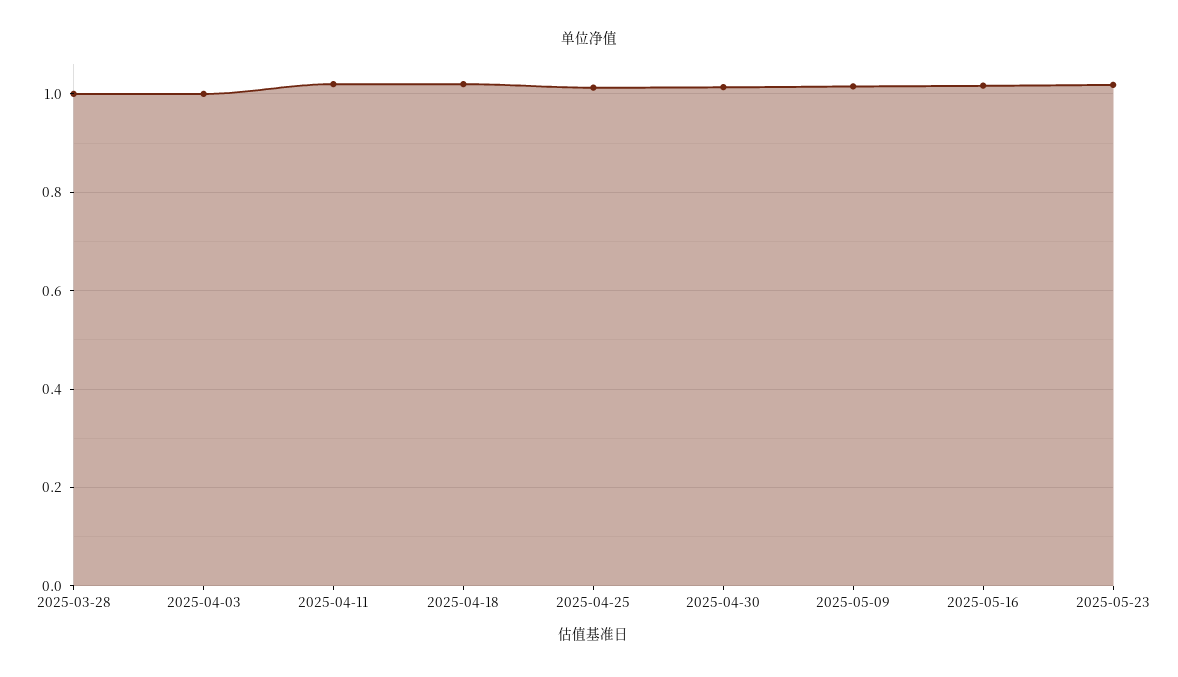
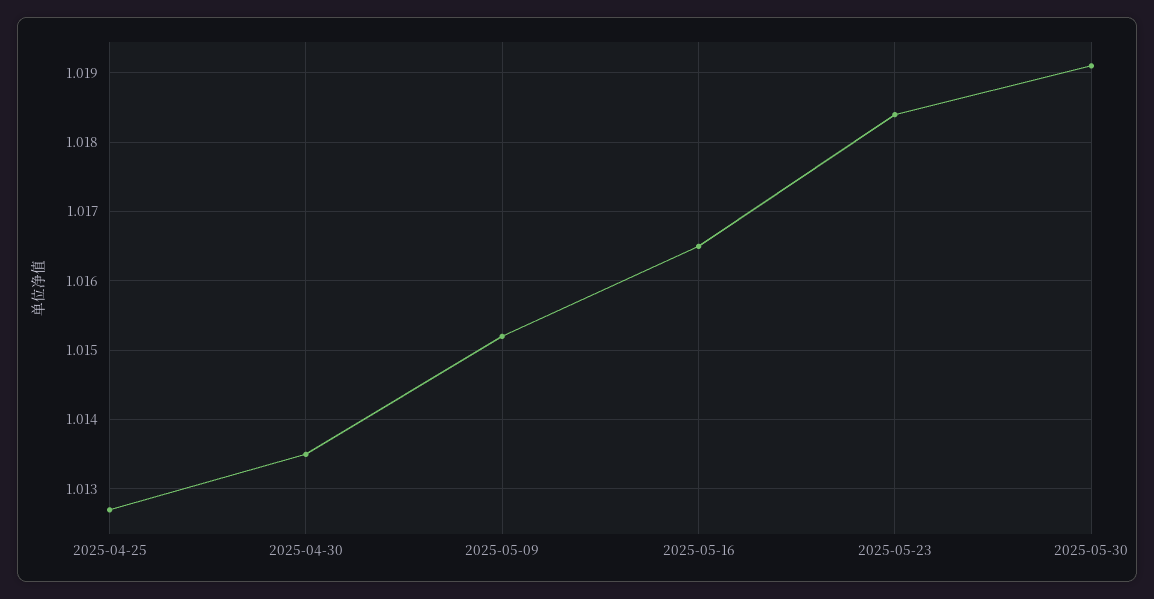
2025-03-28: 1 -> none
2025-04-03: 1 -> none
2025-04-11: 1.02 -> none
2025-04-18: 1.02 -> none
2025-05-30: none -> 1.0191

